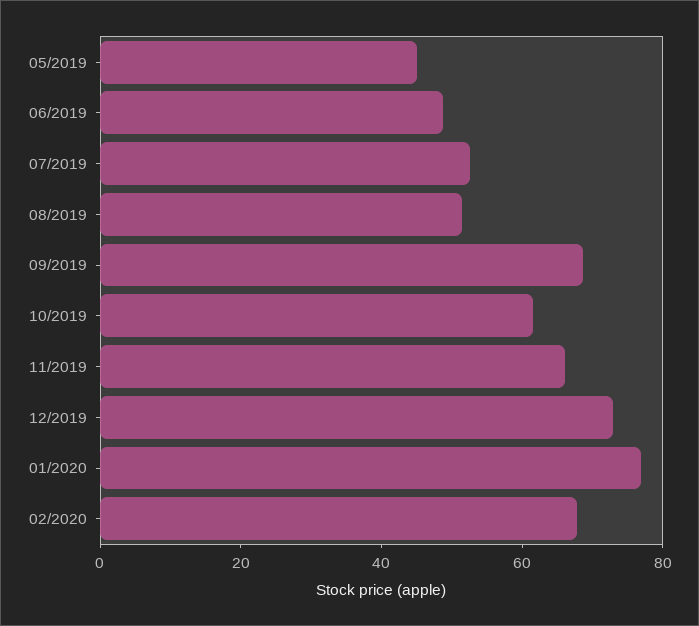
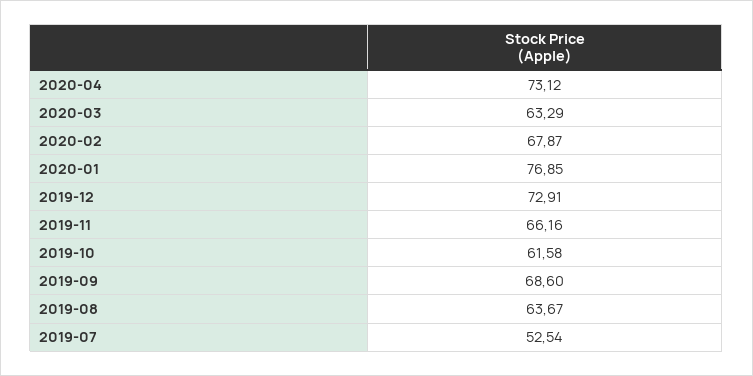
05/2019: 45 -> none
06/2019: 50 -> none
08/2019: 50 -> 63.67
2020-04: none -> 73.12
2020-03: none -> 63.29

